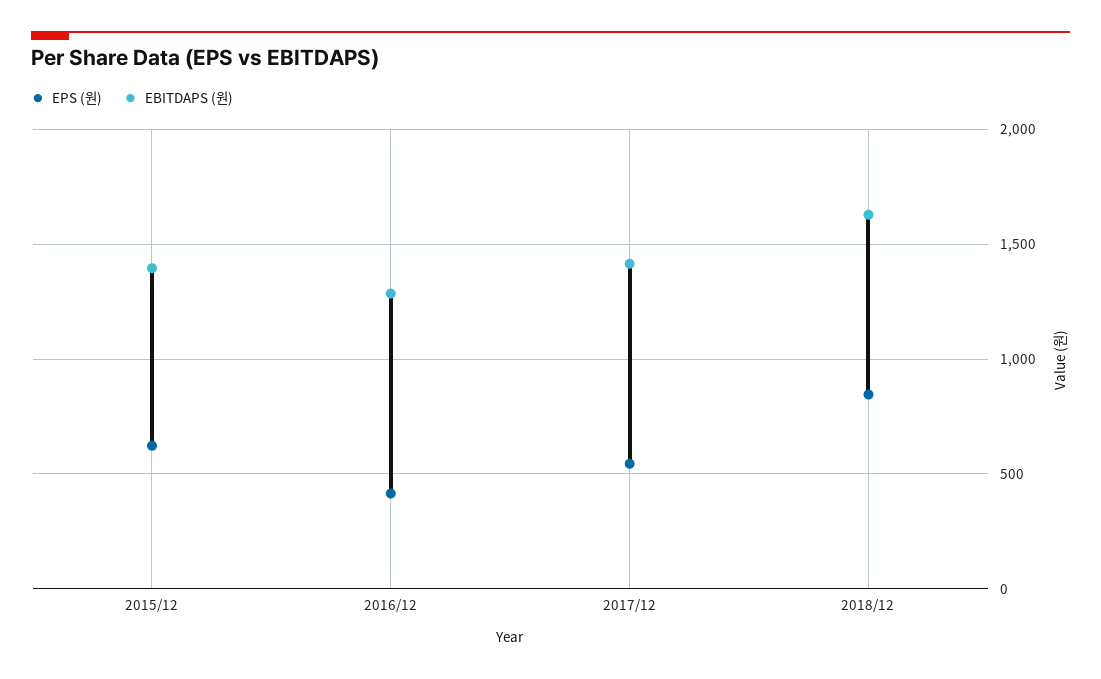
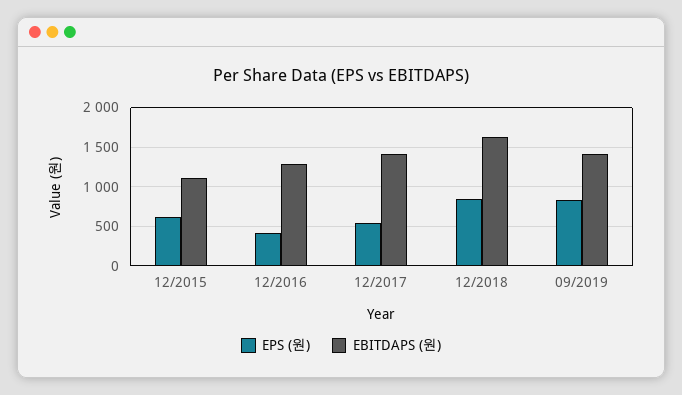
EBITDAPS (원), 2015/12: 1400 -> 1100
EPS (원), 09/2019: none -> 800
EBITDAPS (원), 09/2019: none -> 1400

